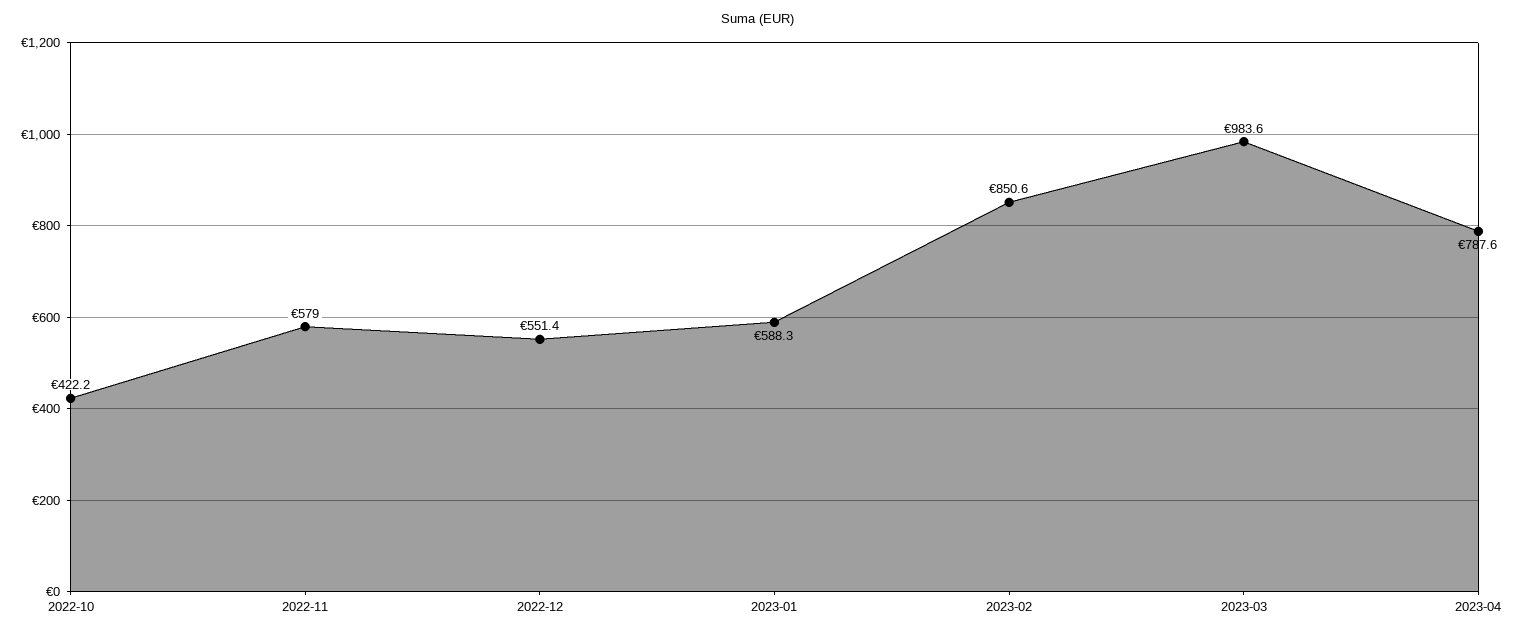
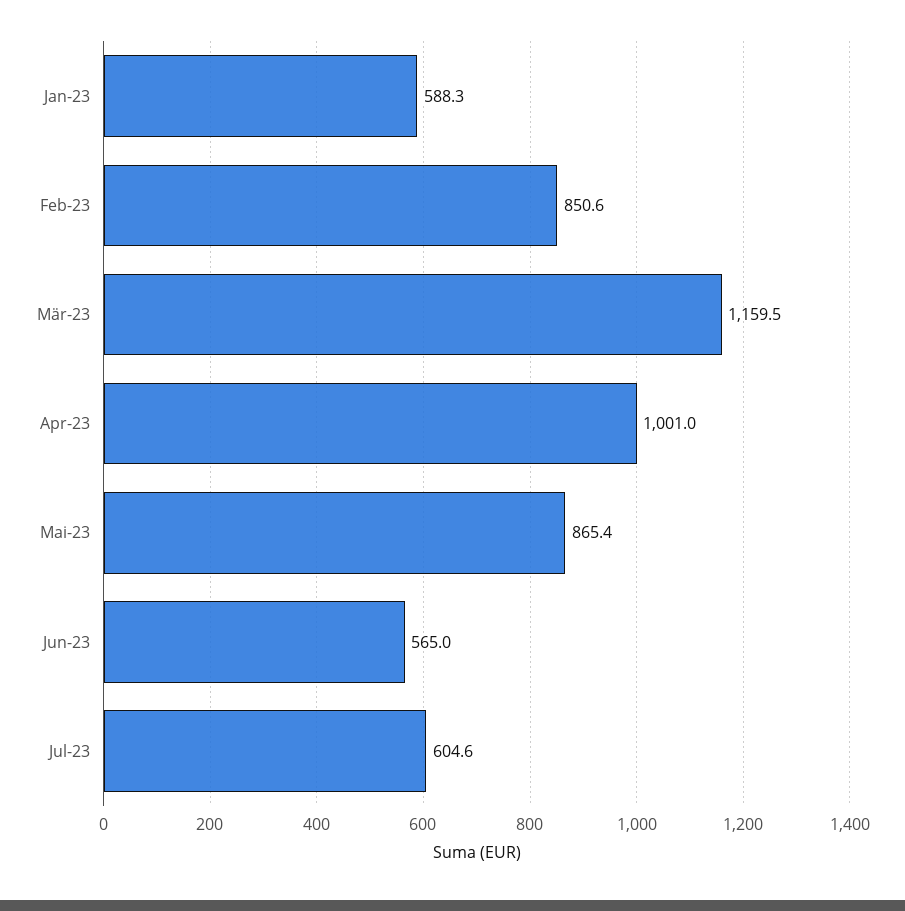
2022-10: 422.2 -> none
2022-11: 579 -> none
2022-12: 551.4 -> none
2023-03: 983.6 -> 1159.5
2023-04: 787.6 -> 1001
Mai-23: none -> 865.4
Jun-23: none -> 565
Jul-23: none -> 604.6

